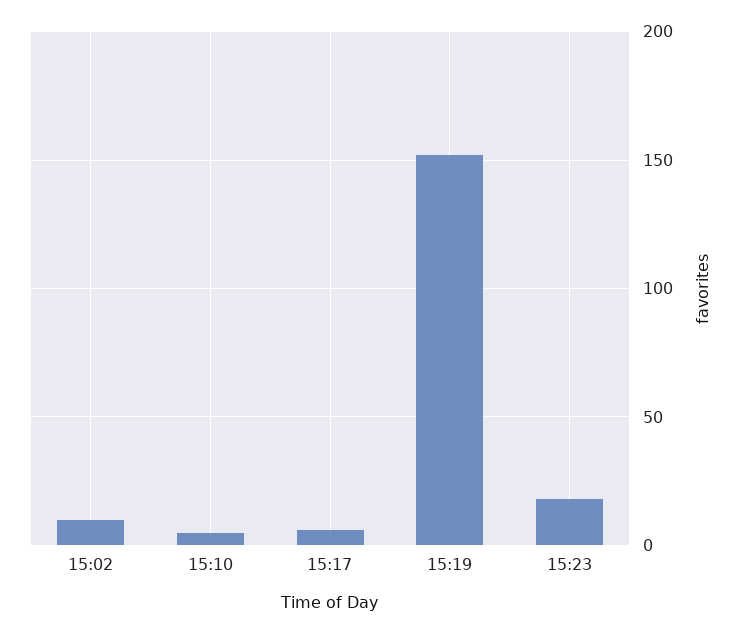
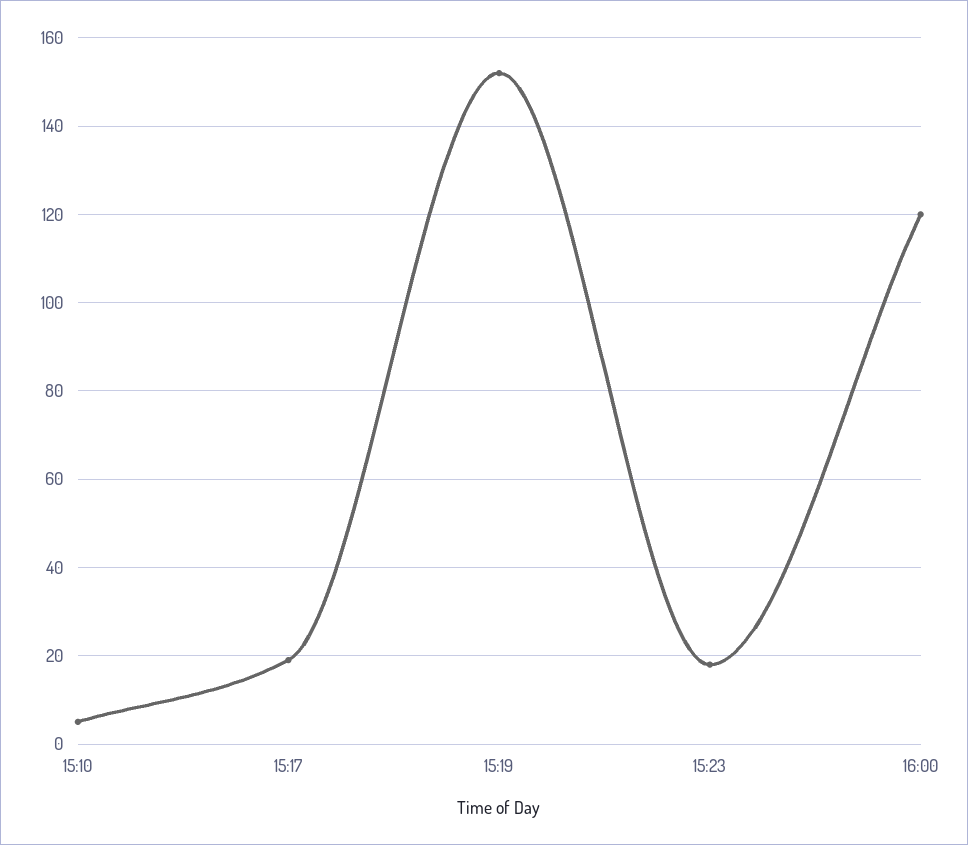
15:02: 10 -> none
15:17: 5 -> 20
16:00: none -> 120

